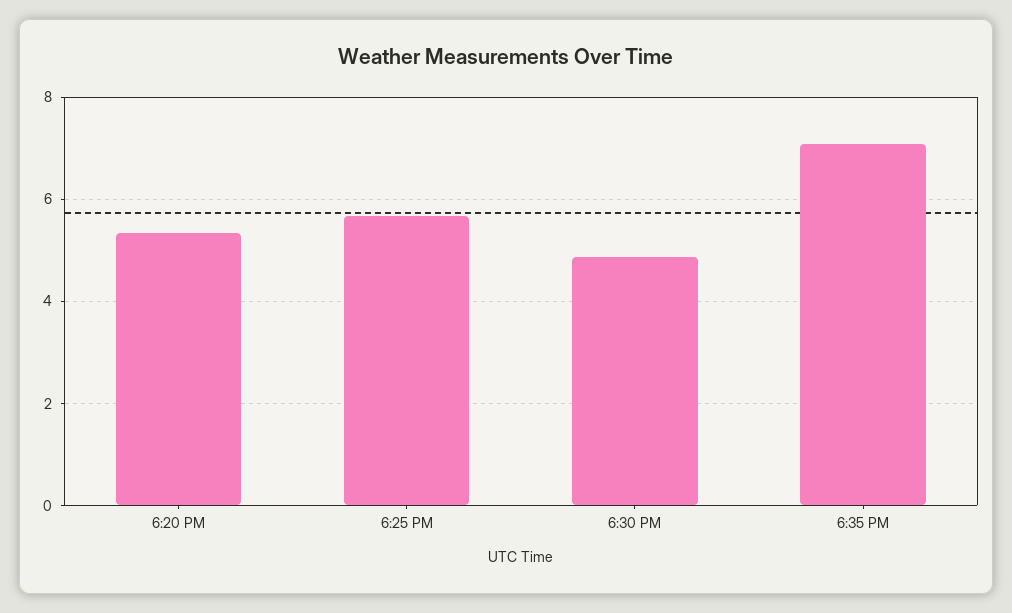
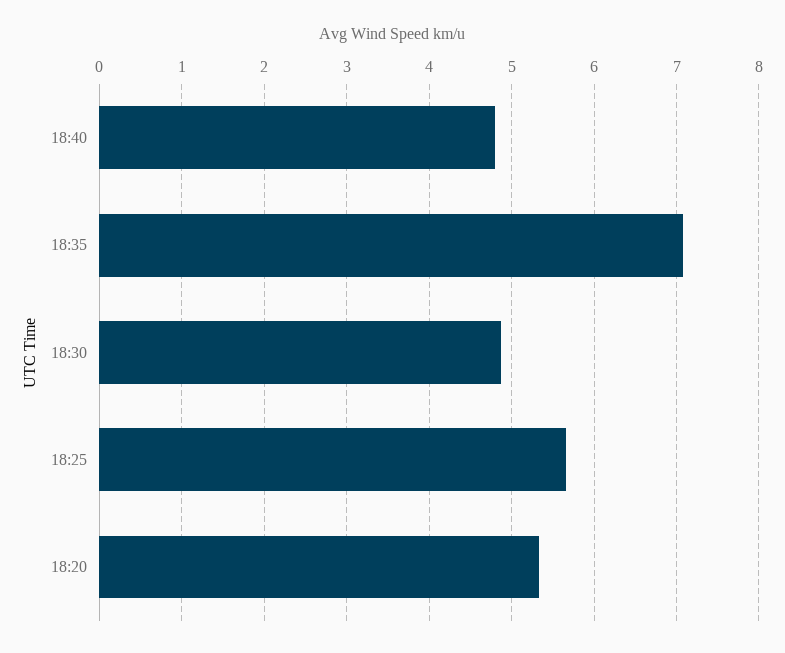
18:40: none -> 4.8

